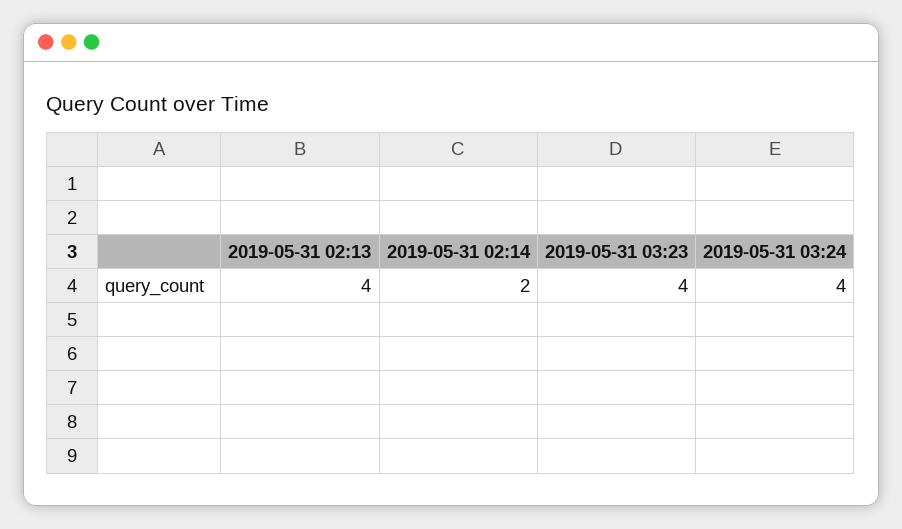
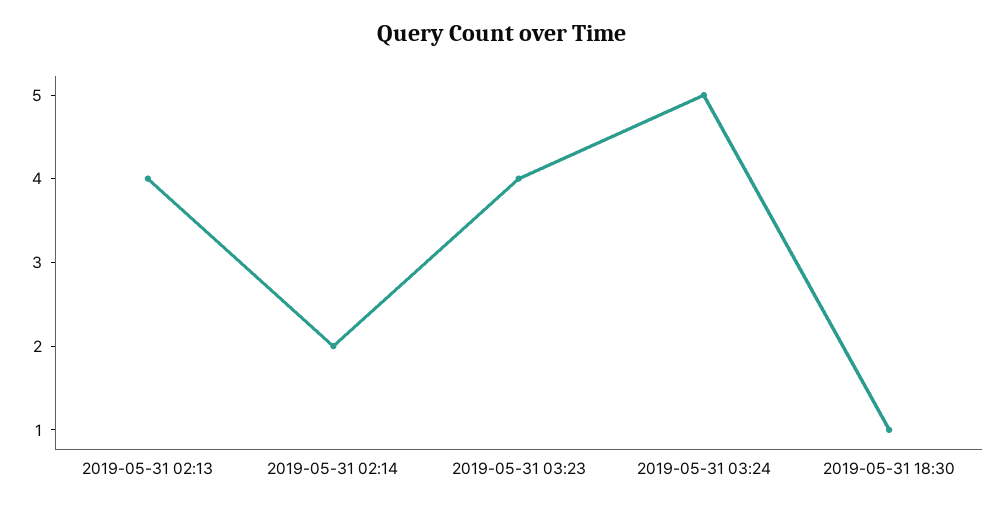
2019-05-31 03:24: 4 -> 5
2019-05-31 18:30: none -> 1

